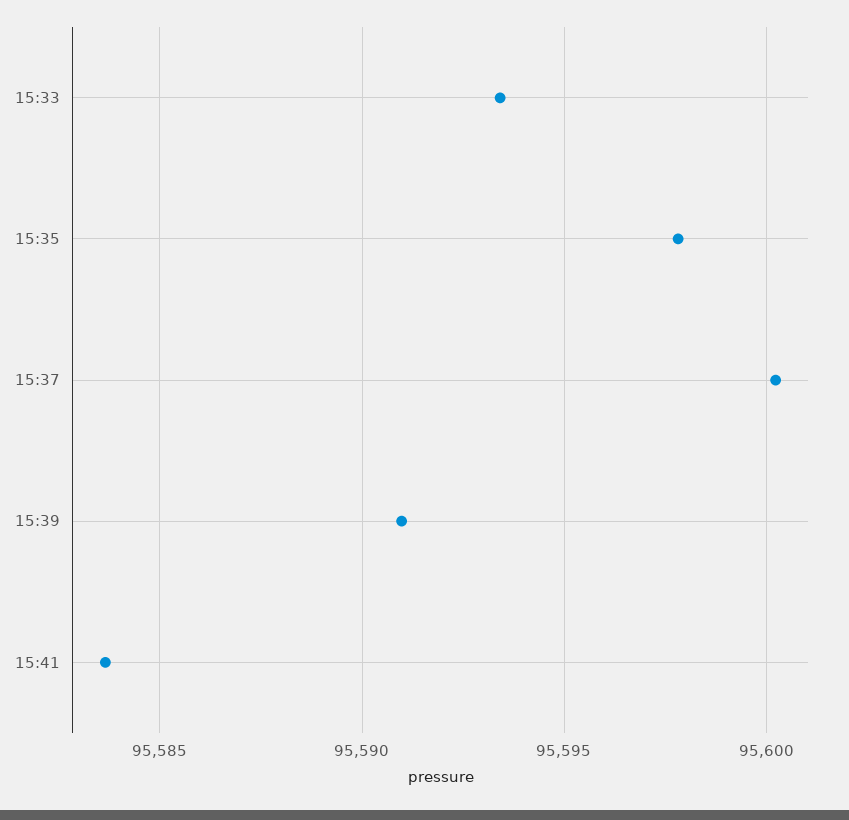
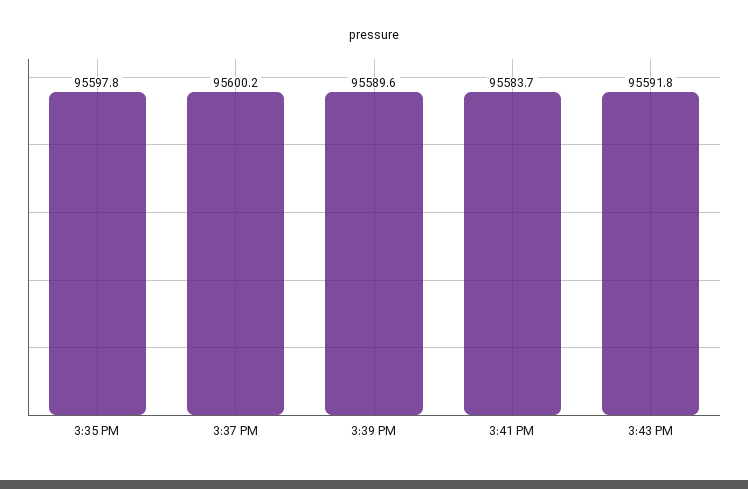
15:33: 95593.5 -> none
15:39: 95591 -> 95589.6
3:43 PM: none -> 95591.8

